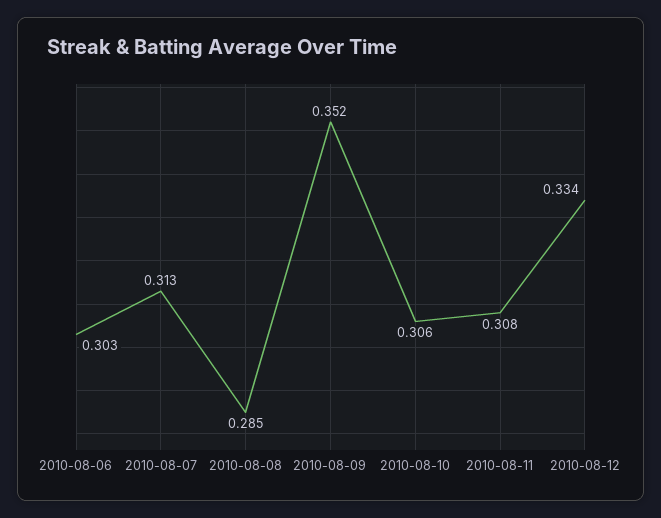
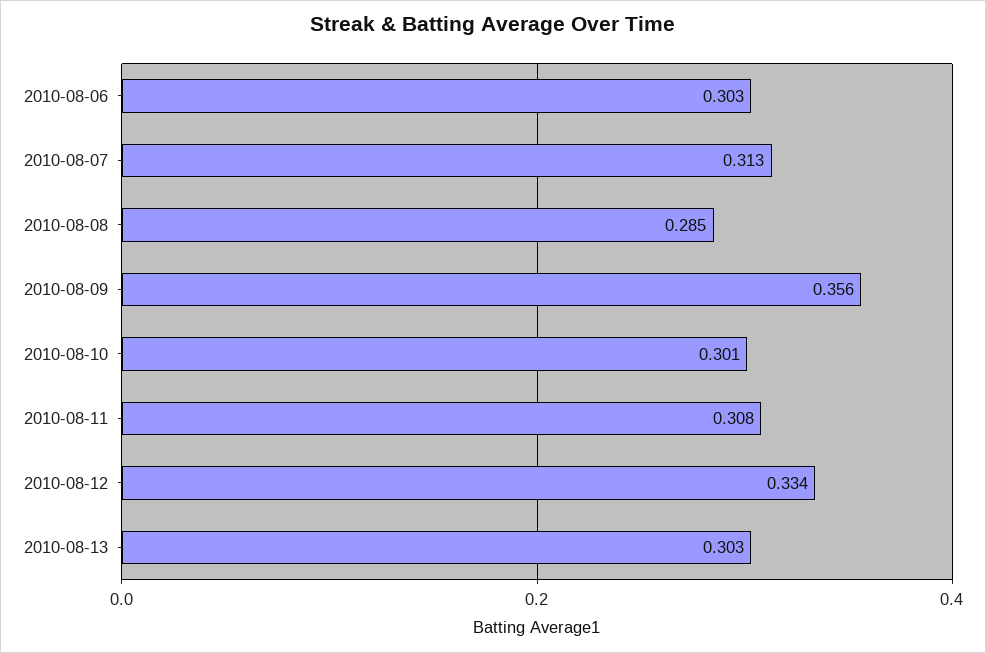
2010-08-09: 0.352 -> 0.356
2010-08-10: 0.306 -> 0.301
2010-08-13: none -> 0.303

